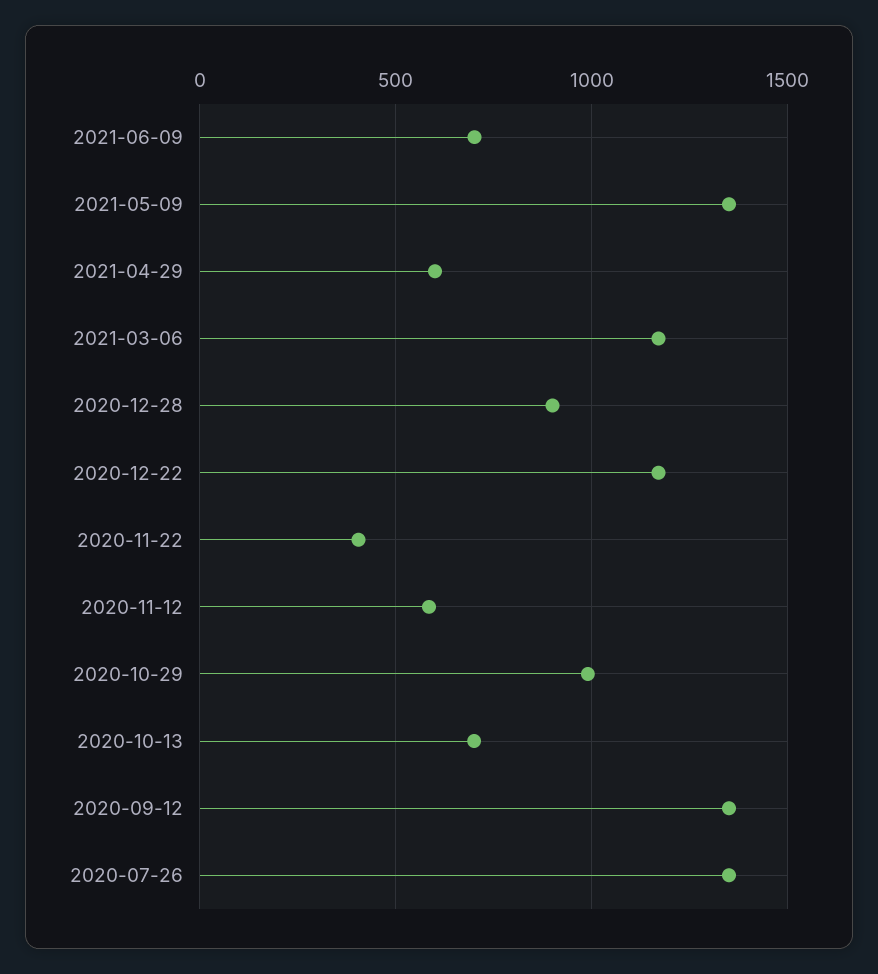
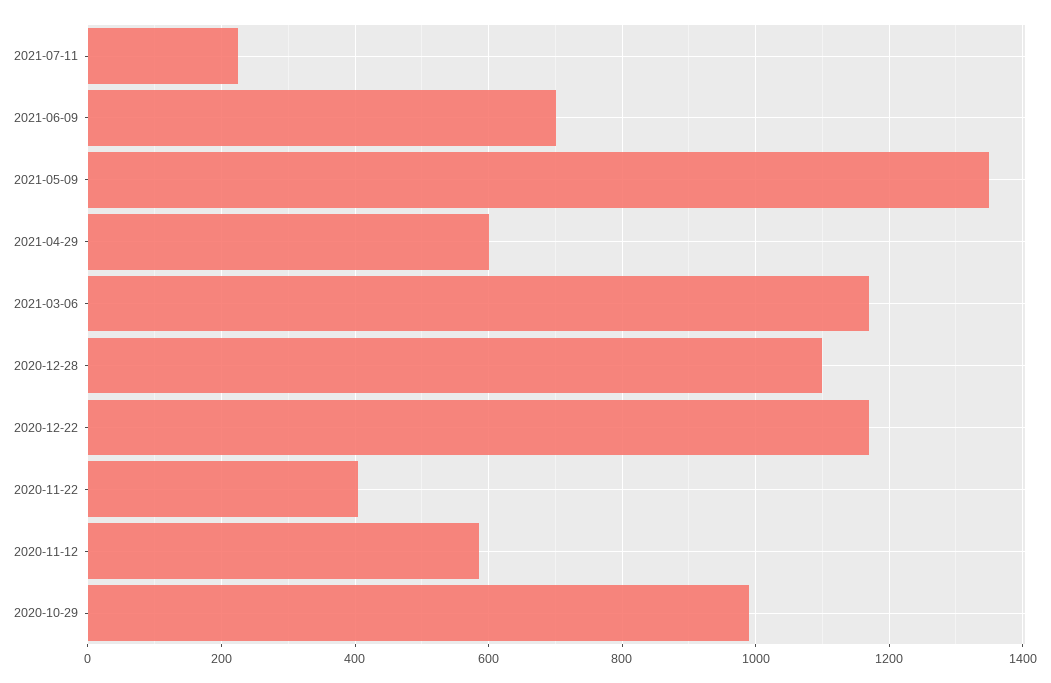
2020-12-28: 900 -> 1100
2020-10-13: 700 -> none
2020-09-12: 1350 -> none
2020-07-26: 1350 -> none
2021-07-11: none -> 220

